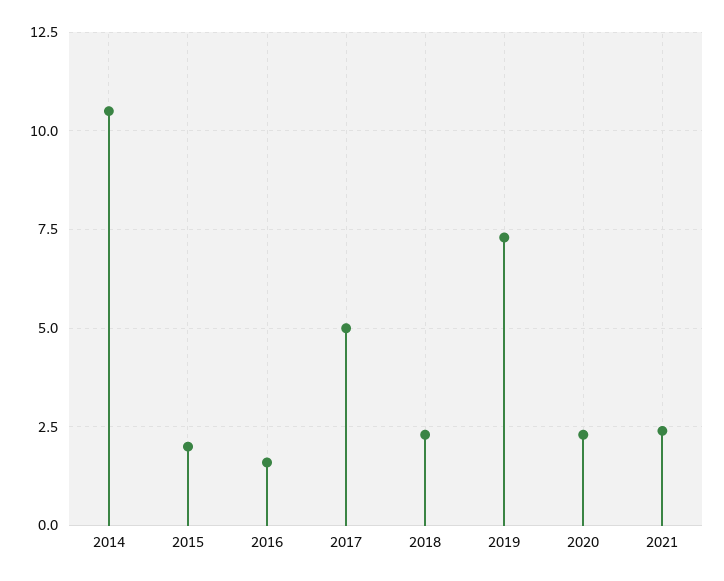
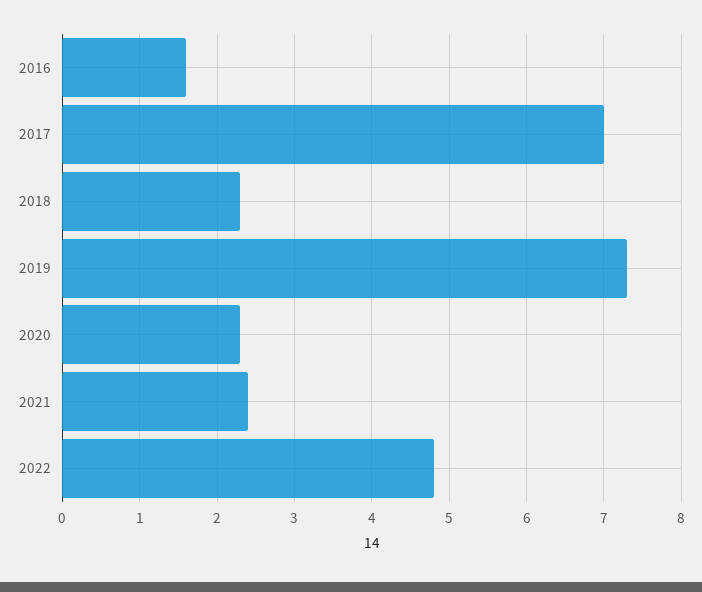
2014: 10.5 -> none
2015: 2 -> none
2017: 5 -> 7
2022: none -> 4.8

